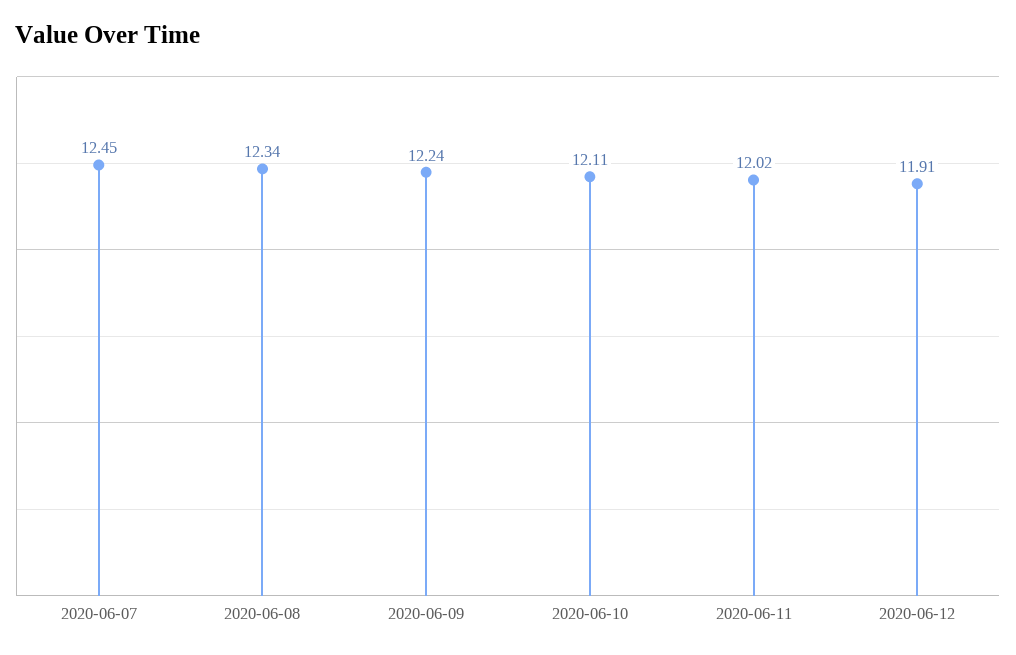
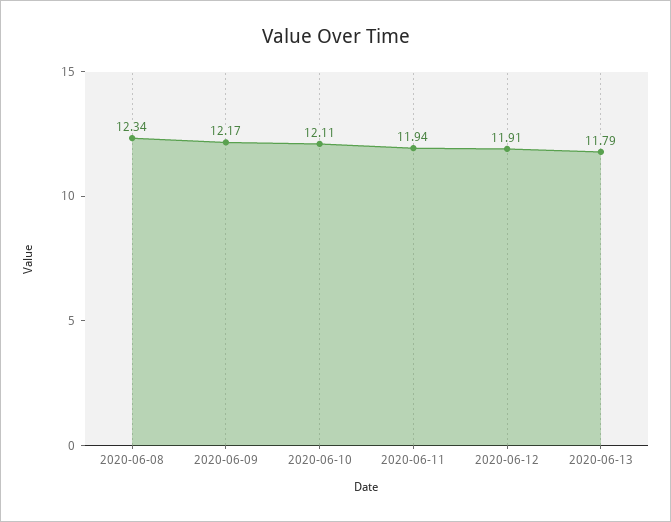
2020-06-07: 12.45 -> none
2020-06-09: 12.24 -> 12.17
2020-06-11: 12.02 -> 11.94
2020-06-13: none -> 11.79

